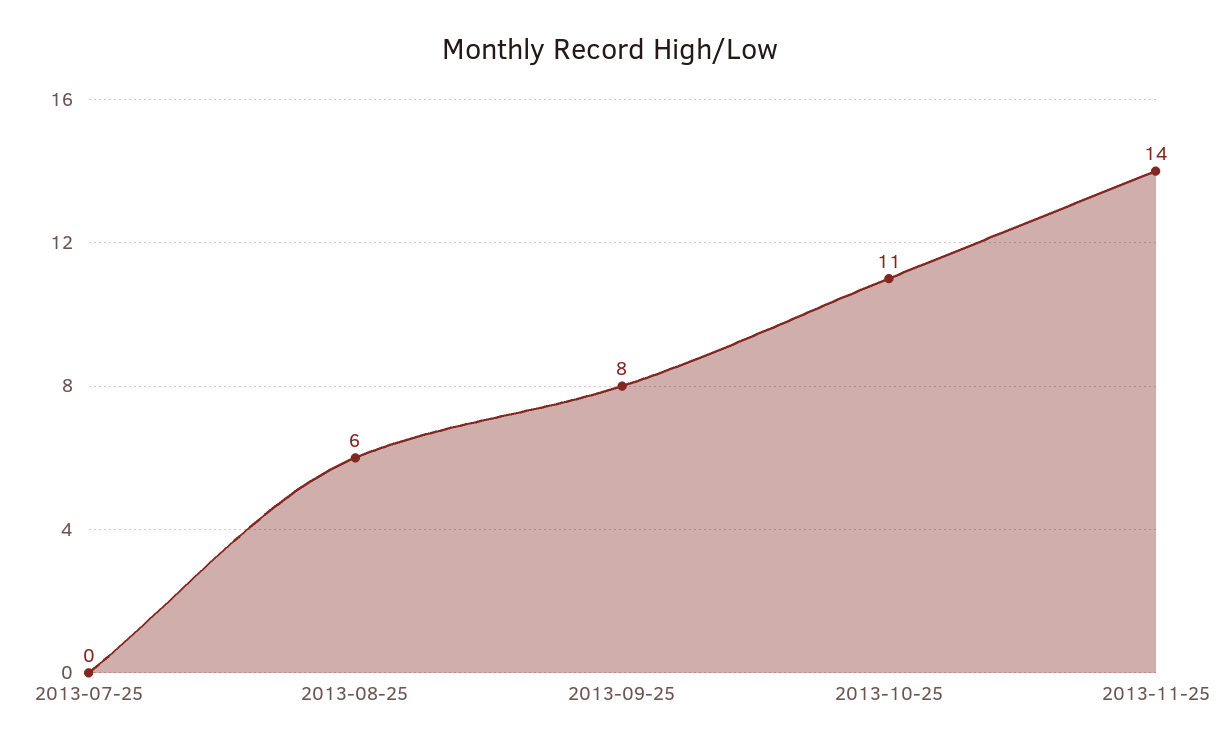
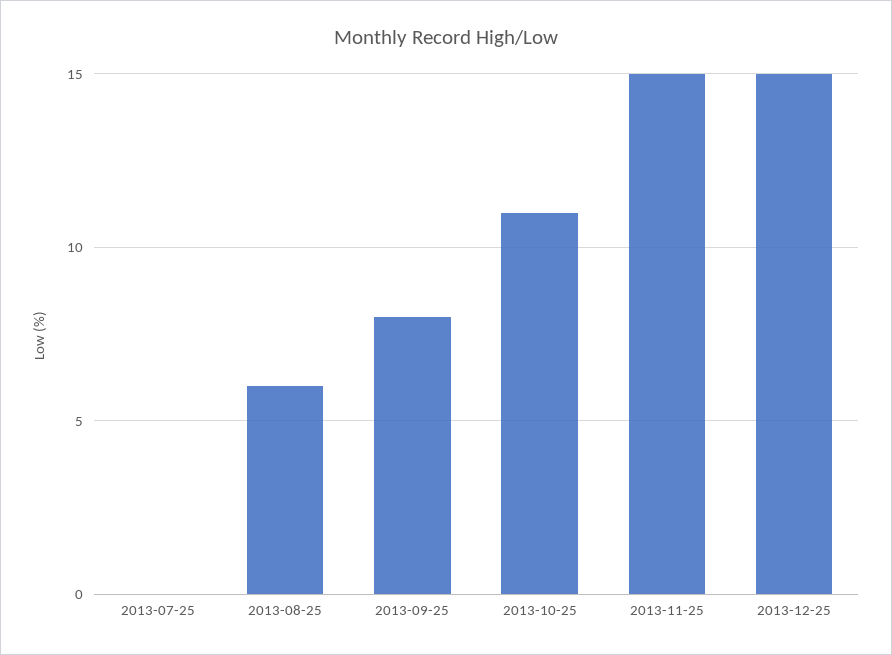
2013-11-25: 14 -> 15
2013-12-25: none -> 15

